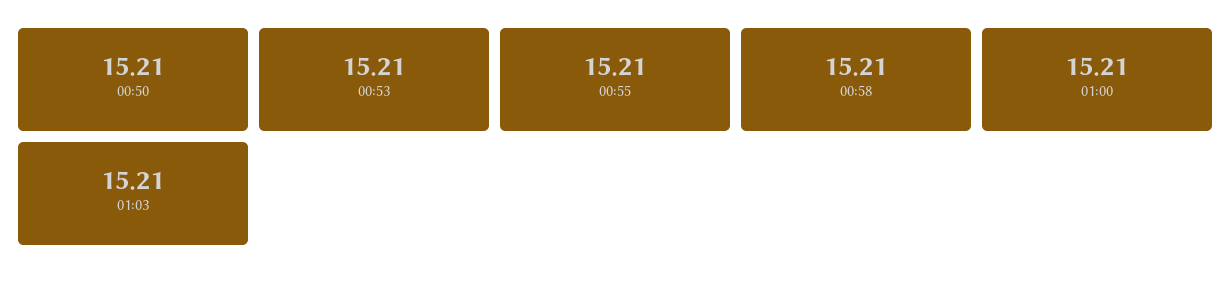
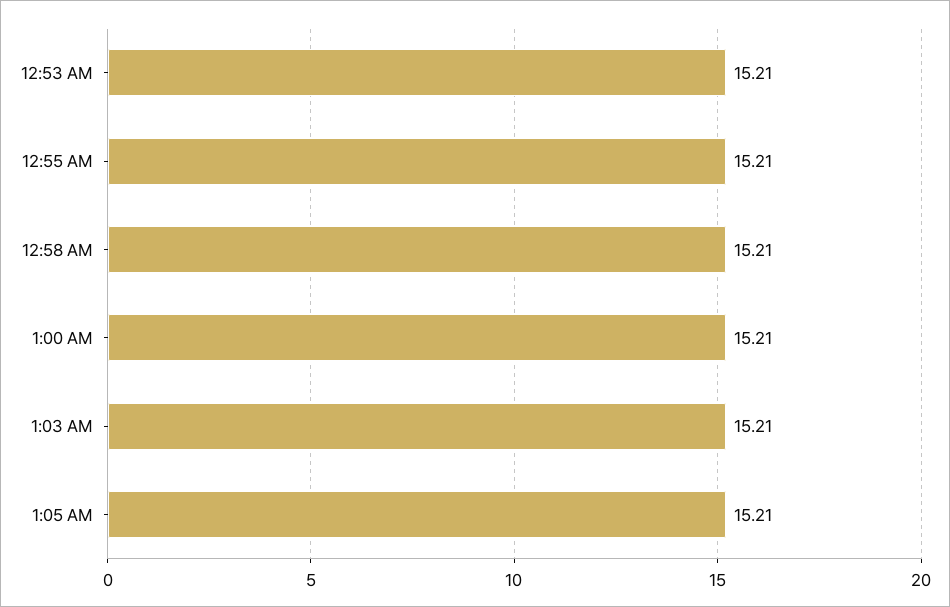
00:50: 15.21 -> none
1:05 AM: none -> 15.21

